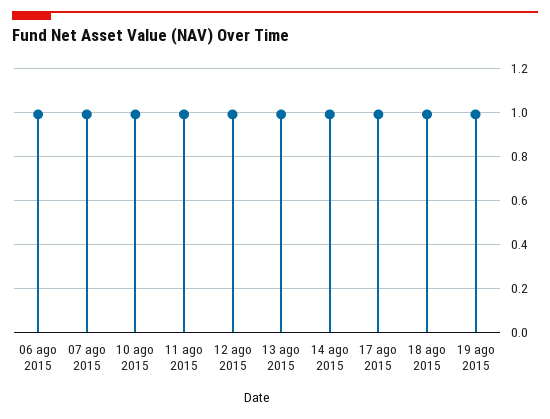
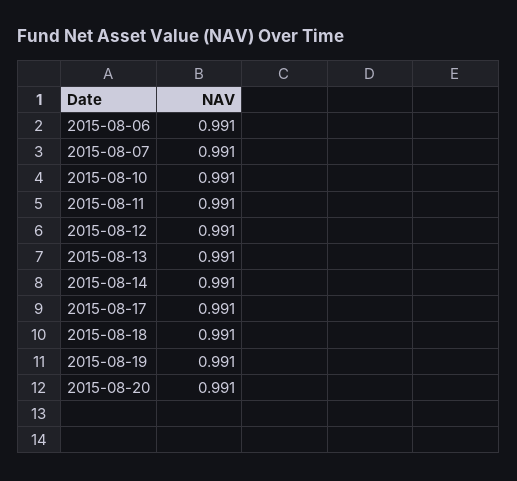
2015-08-20: none -> 0.991

